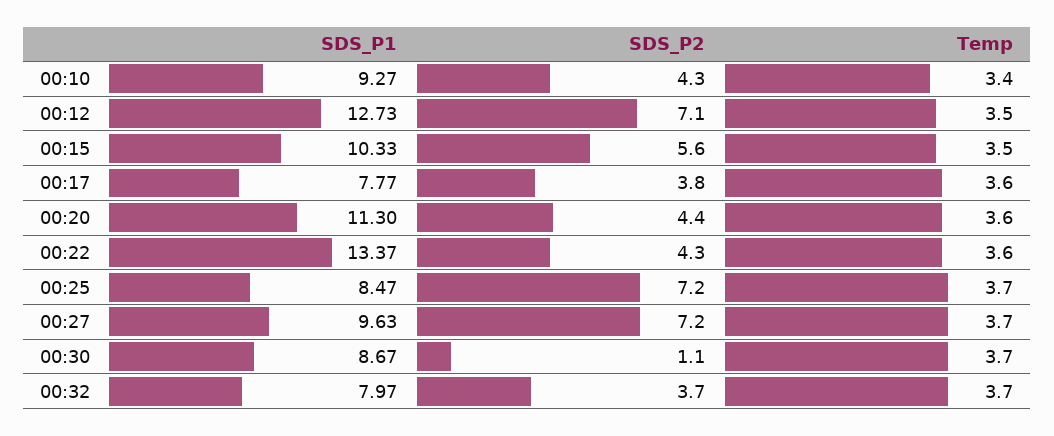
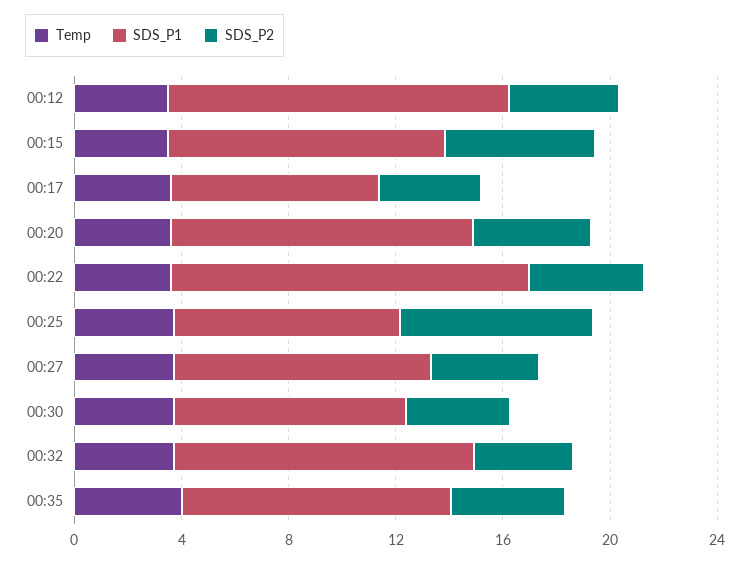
SDS_P1, 00:10: 9.27 -> none
SDS_P2, 00:10: 4.3 -> none
Temp, 00:10: 3.4 -> none
SDS_P2, 00:12: 7.1 -> 4
SDS_P2, 00:27: 7.2 -> 4
SDS_P2, 00:30: 1.1 -> 4
SDS_P1, 00:32: 7.97 -> 11
Temp, 00:35: none -> 4
SDS_P1, 00:35: none -> 10
SDS_P2, 00:35: none -> 4

